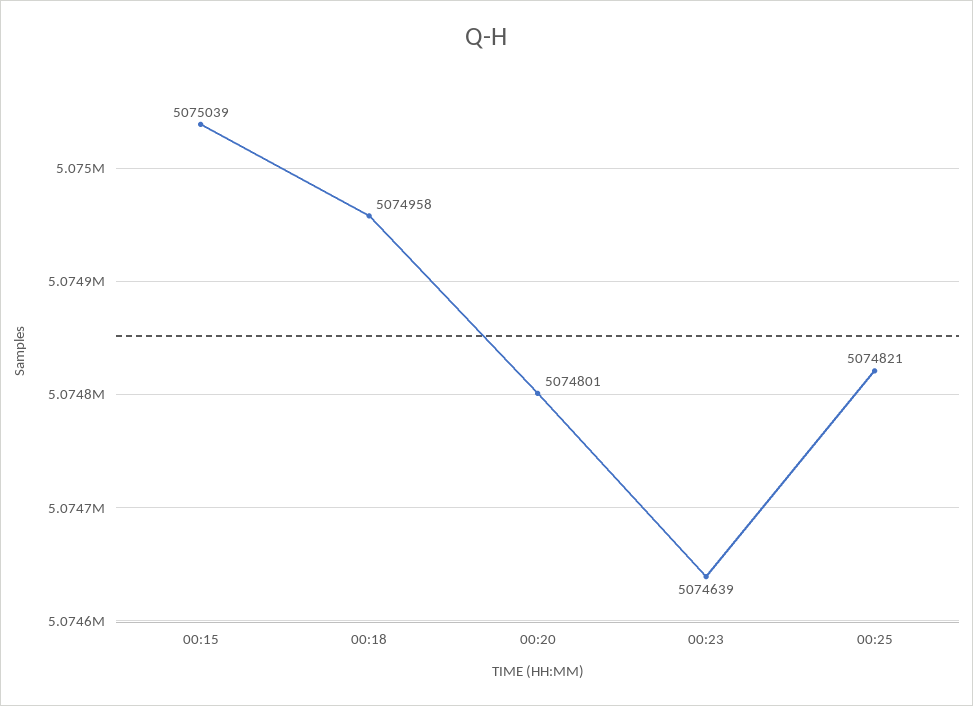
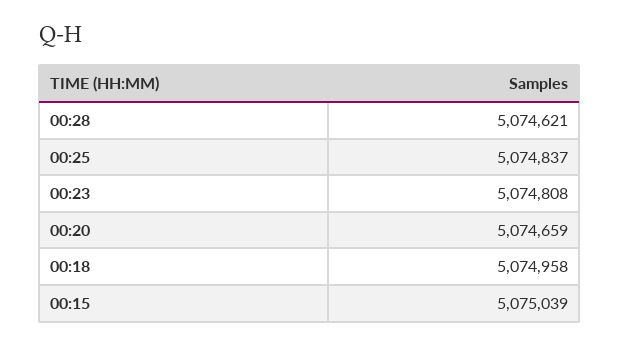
00:20: 5074801 -> 5074659
00:23: 5074639 -> 5074808
00:25: 5074821 -> 5074837
00:28: none -> 5074621

